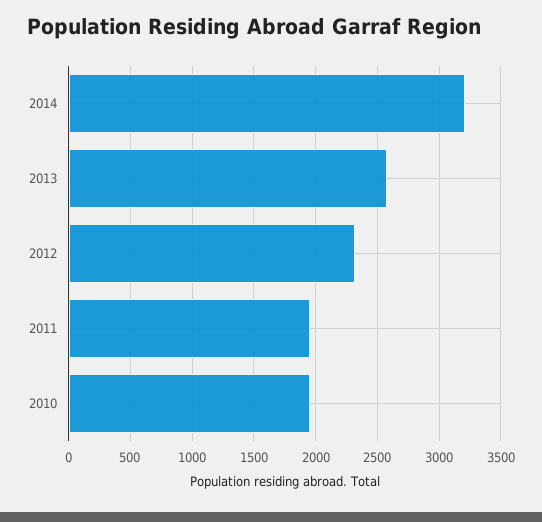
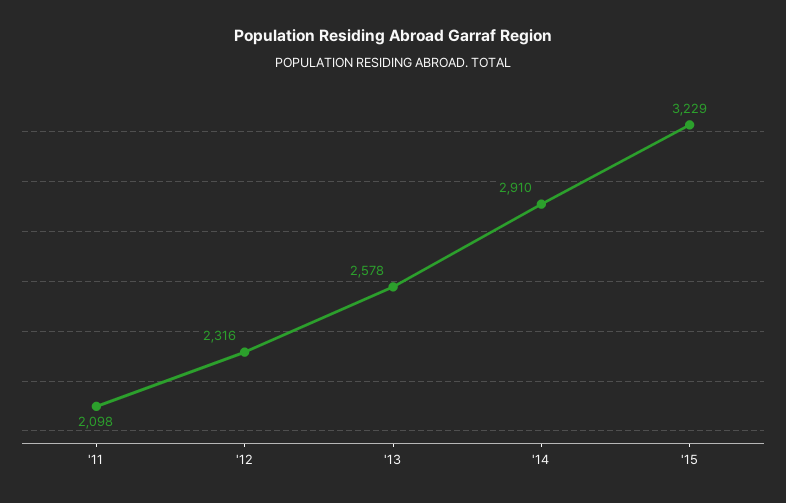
2014: 3200 -> 2910
2011: 1950 -> 2098
2010: 1950 -> none
'15: none -> 3229

